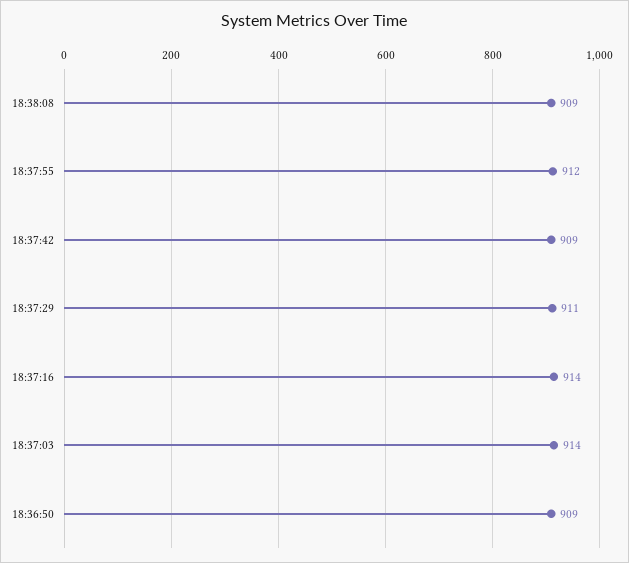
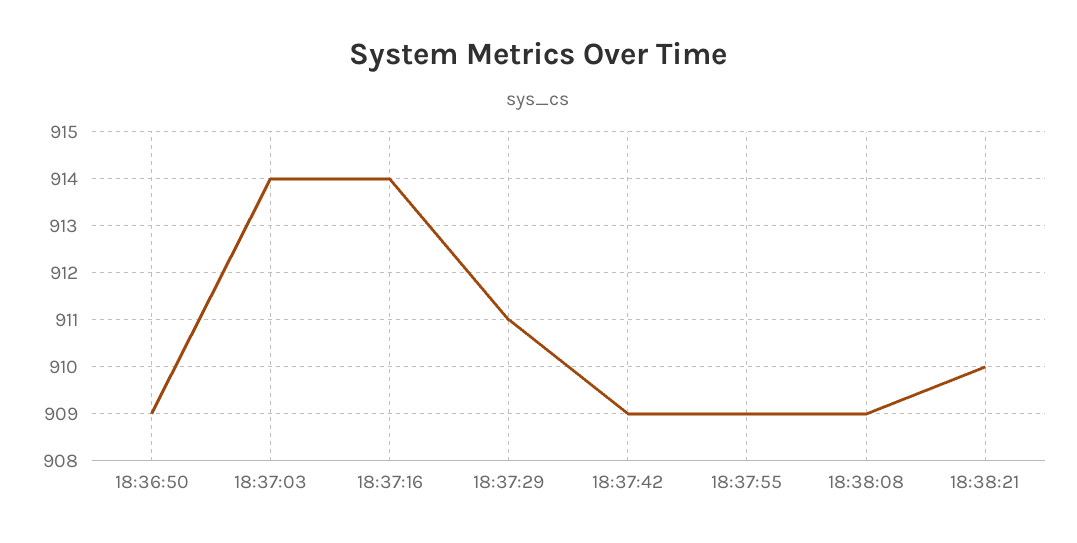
18:37:55: 912 -> 909
18:38:21: none -> 910

